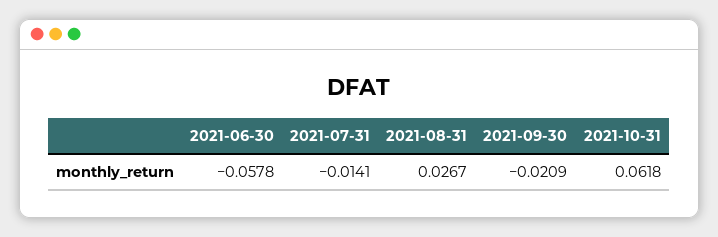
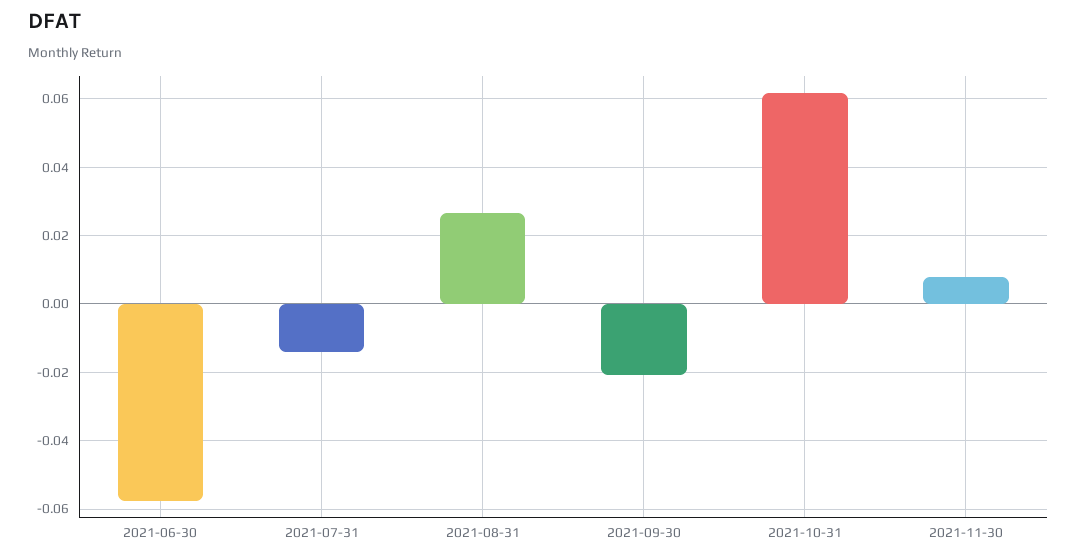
2021-11-30: none -> 0.008

